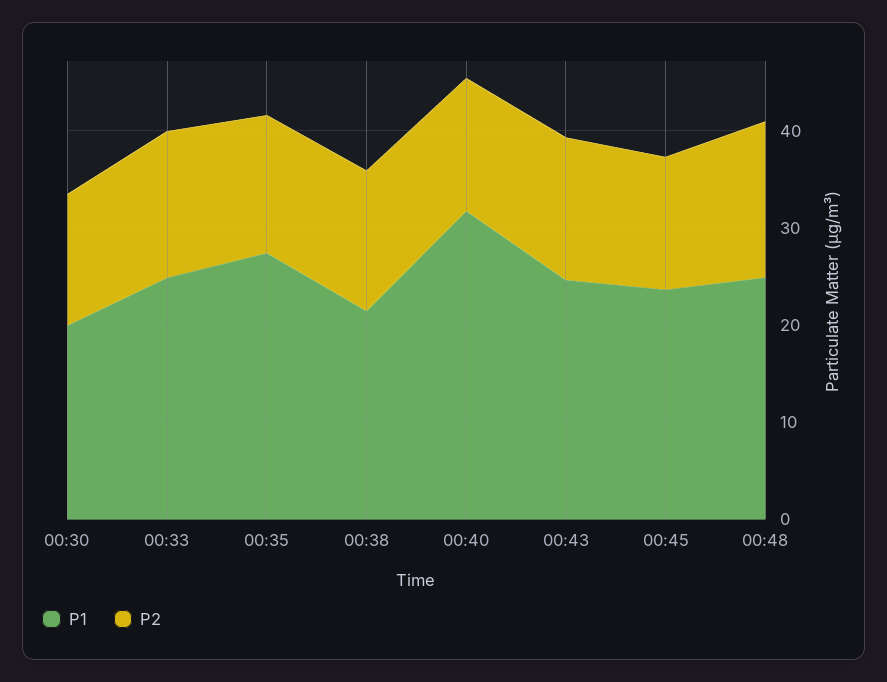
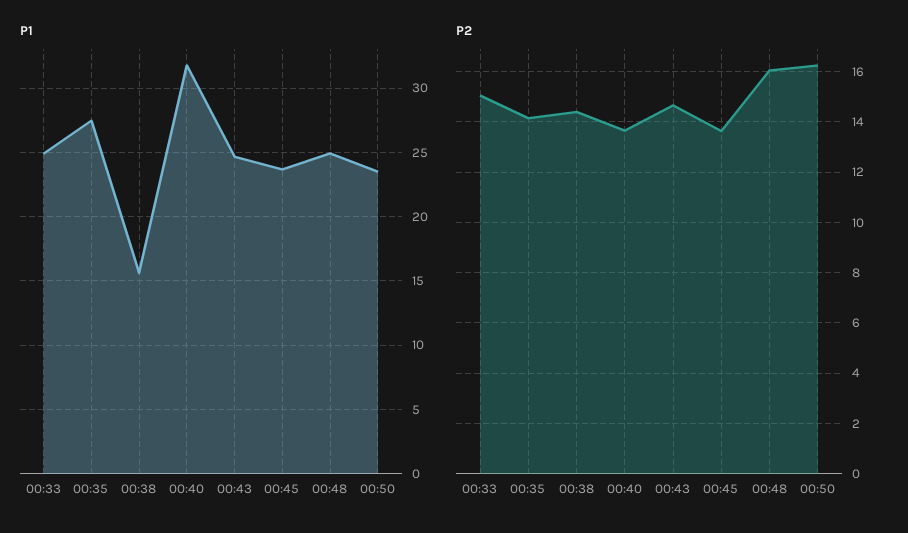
P1, 00:30: 20 -> none
P2, 00:30: 14 -> none
P1, 00:38: 22 -> 15.5
P1, 00:50: none -> 23.5
P2, 00:50: none -> 16.25

